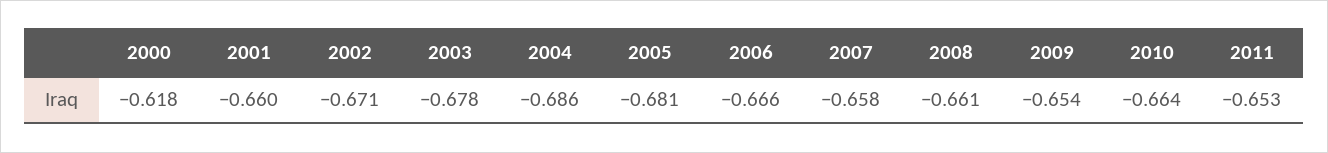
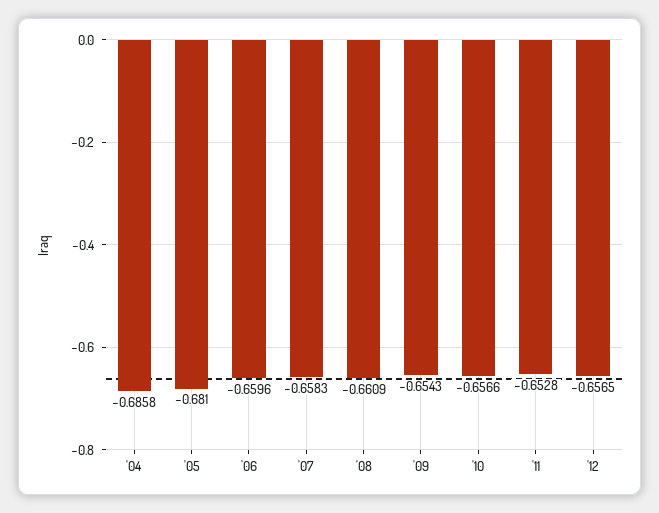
2000: -0.618 -> none
2001: -0.66 -> none
2002: -0.671 -> none
2003: -0.678 -> none
2006: -0.666 -> -0.6596
2010: -0.664 -> -0.6566
'12: none -> -0.6565

